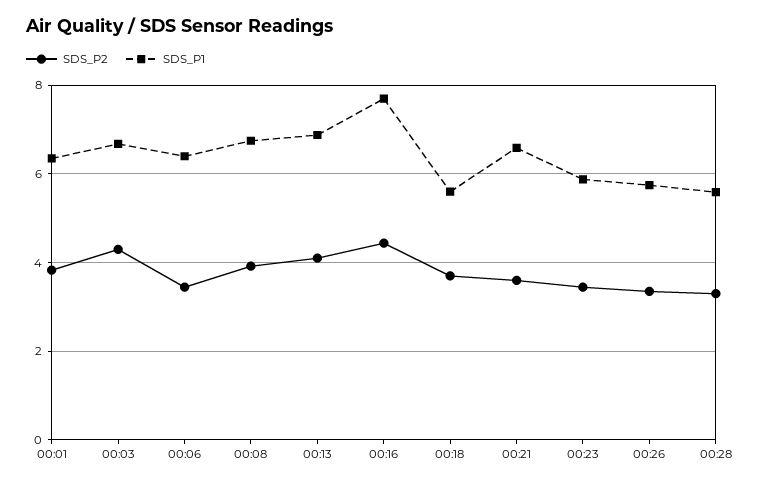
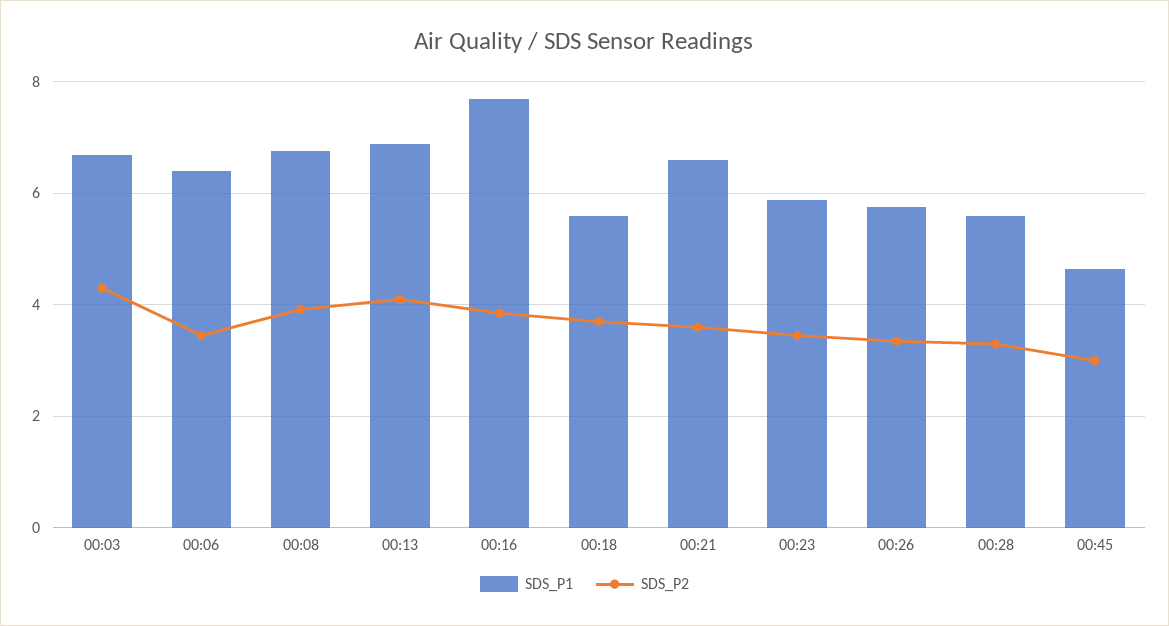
SDS_P2, 00:01: 3.8 -> none
SDS_P1, 00:01: 6.4 -> none
SDS_P2, 00:16: 4.4 -> 3.8
SDS_P1, 00:45: none -> 4.6
SDS_P2, 00:45: none -> 3

